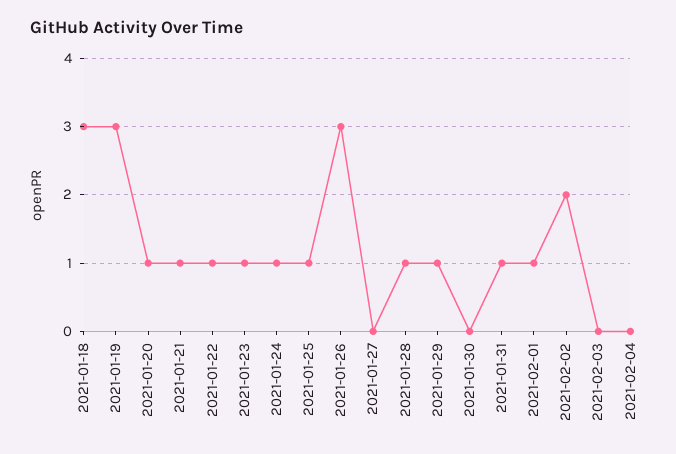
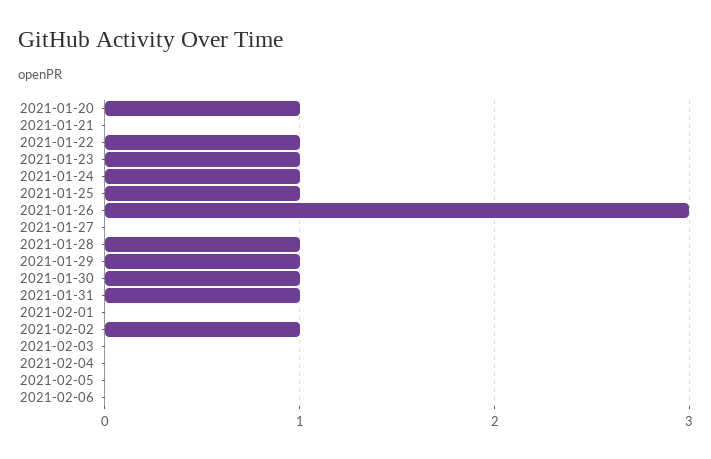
2021-01-18: 3 -> none
2021-01-19: 3 -> none
2021-01-21: 1 -> 0
2021-01-30: 0 -> 1
2021-02-01: 1 -> 0
2021-02-02: 2 -> 1
2021-02-05: none -> 0
2021-02-06: none -> 0

